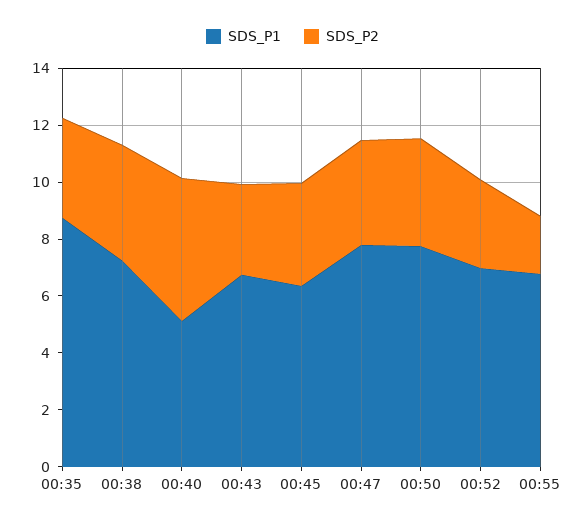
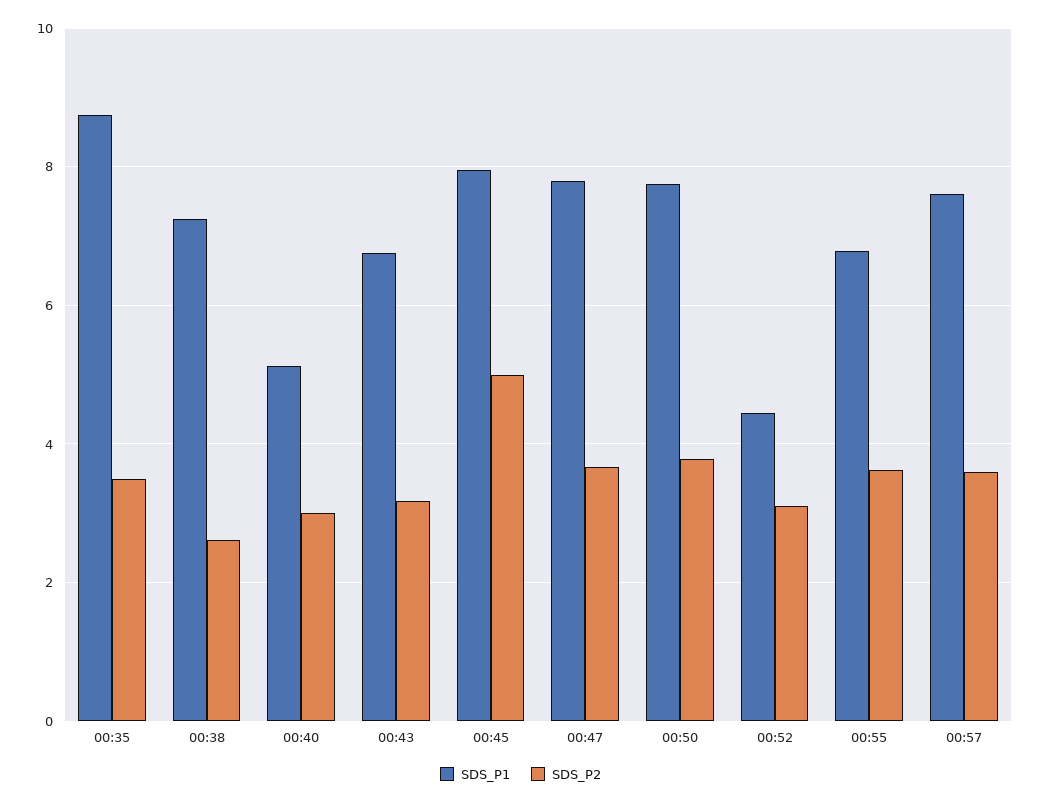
SDS_P2, 00:38: 4 -> 2.6
SDS_P2, 00:40: 5 -> 3
SDS_P1, 00:45: 6.5 -> 8
SDS_P2, 00:45: 3.5 -> 5
SDS_P1, 00:52: 7 -> 4.4
SDS_P2, 00:55: 2 -> 3.6
SDS_P1, 00:57: none -> 7.6
SDS_P2, 00:57: none -> 3.6

